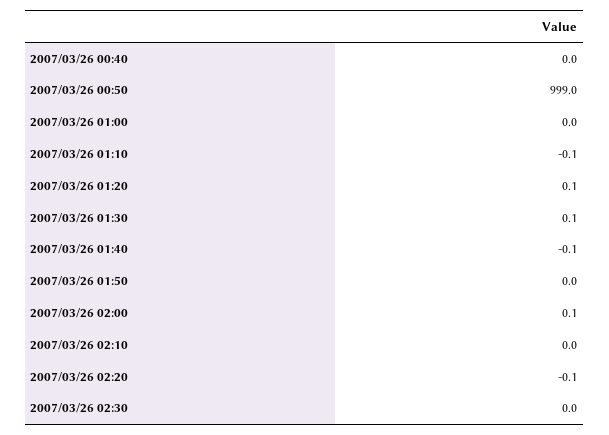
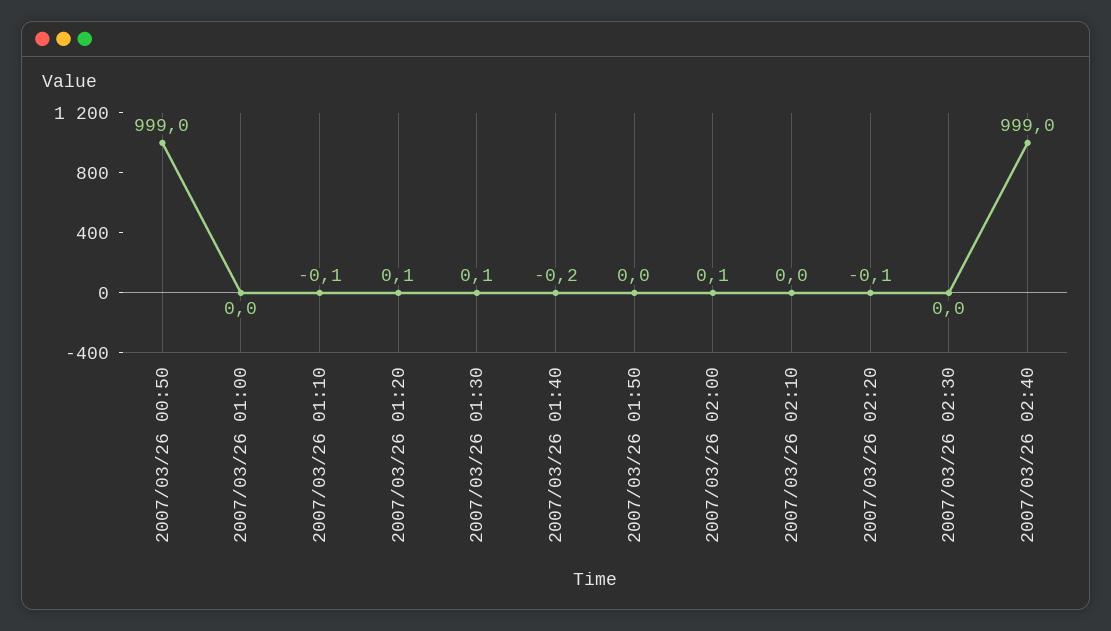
2007/03/26 00:40: 0 -> none
2007/03/26 01:40: -0.1 -> -0.2
2007/03/26 02:40: none -> 999

